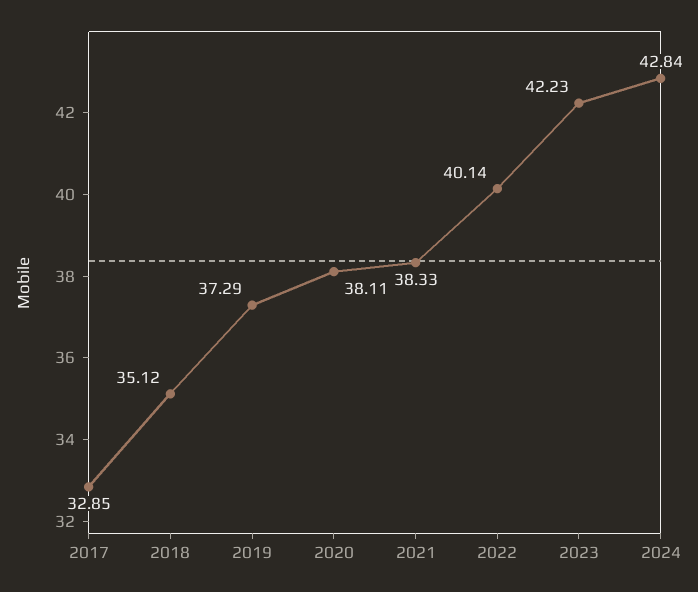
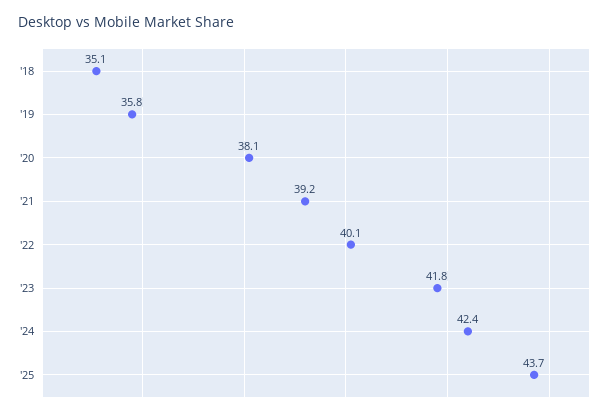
2017: 32.85 -> none
2019: 37.29 -> 35.8
2021: 38.33 -> 39.2
2023: 42.23 -> 41.8
2024: 42.84 -> 42.4
'25: none -> 43.7

